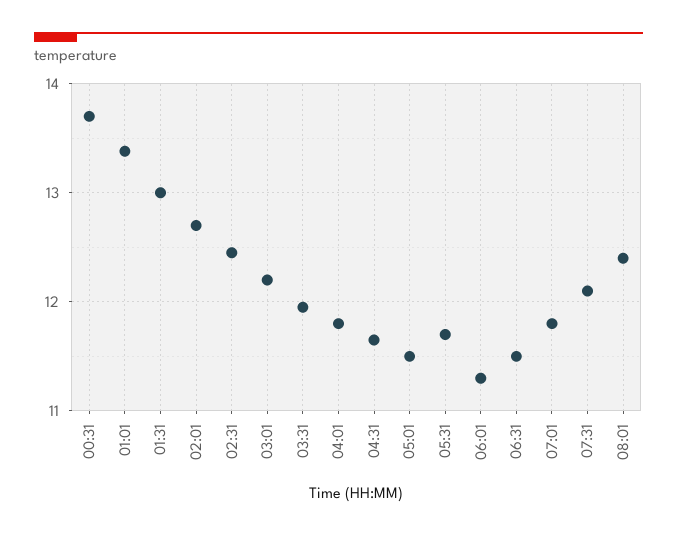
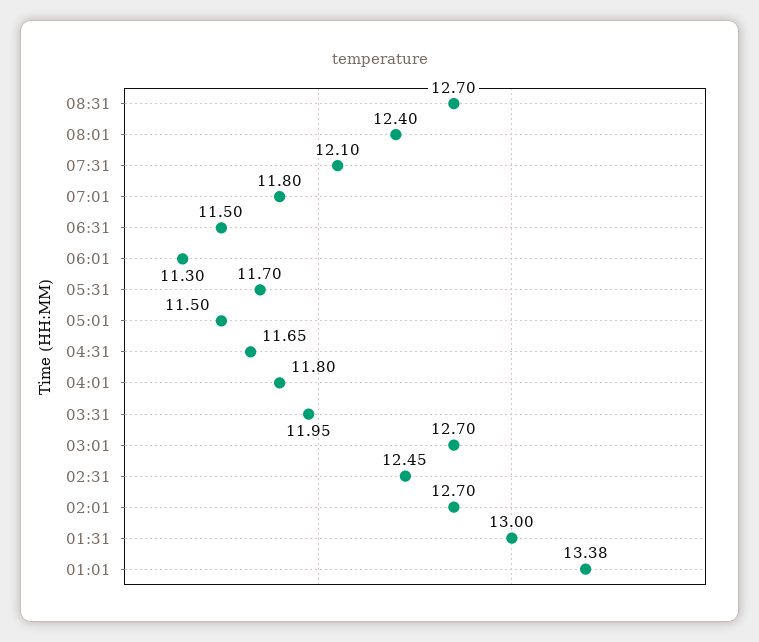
00:31: 13.7 -> none
03:01: 12.2 -> 12.7
08:31: none -> 12.7

